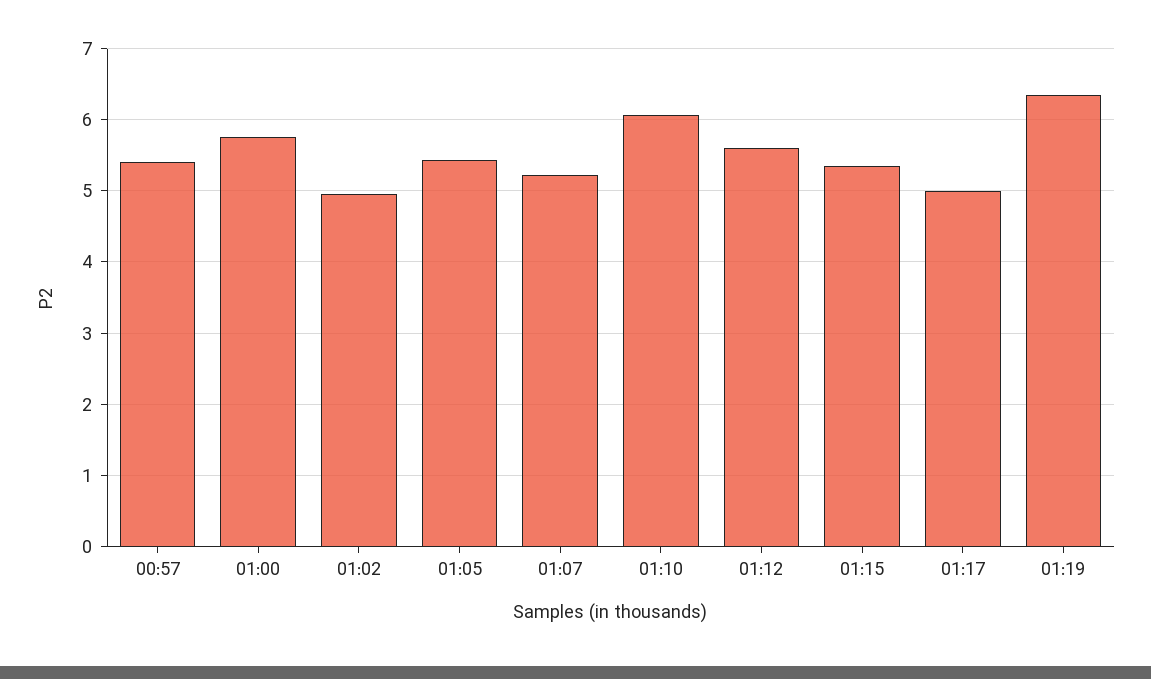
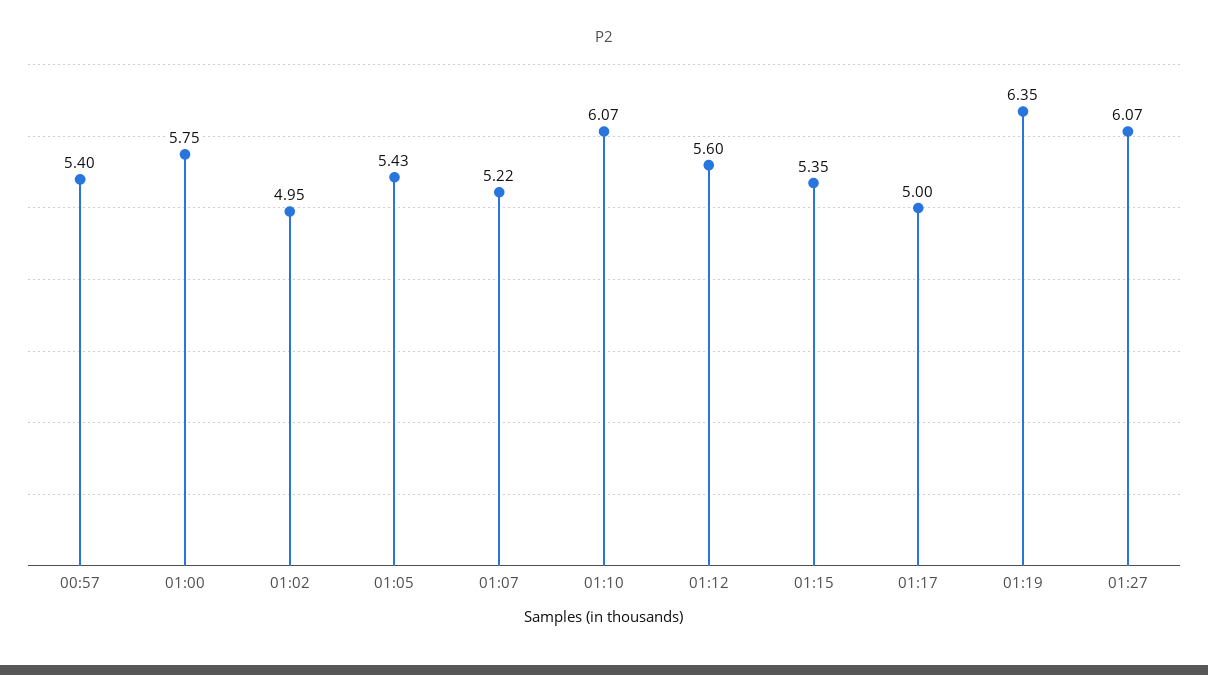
01:27: none -> 6.07

